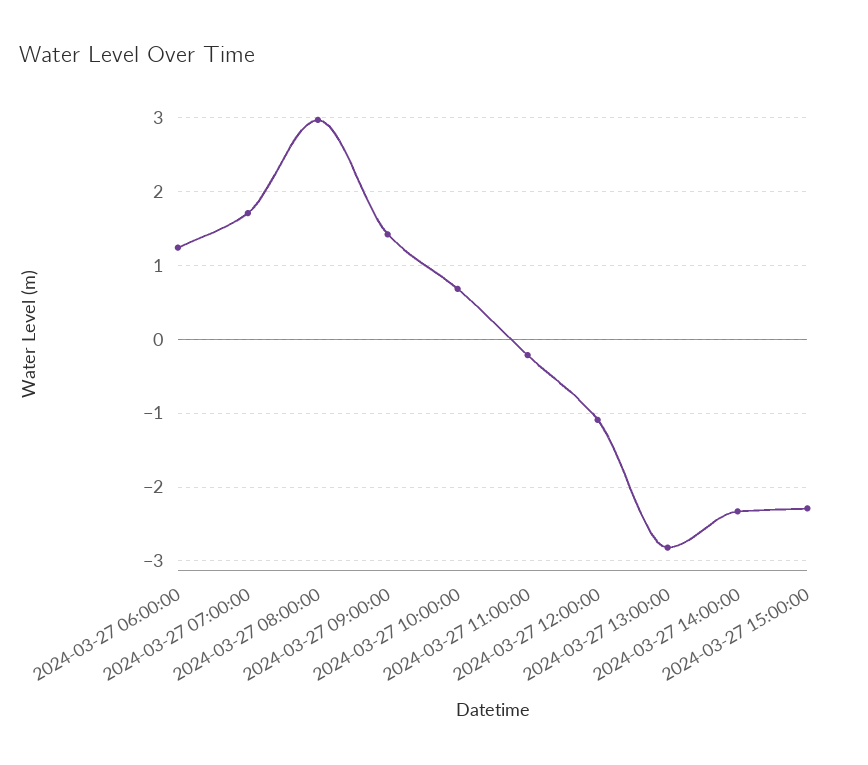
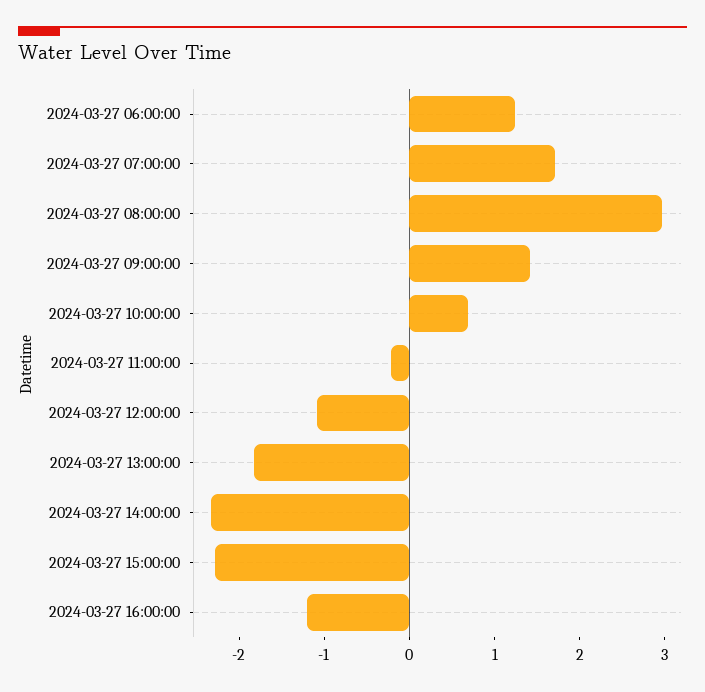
2024-03-27 13:00:00: -2.8 -> -1.8
2024-03-27 16:00:00: none -> -1.2

